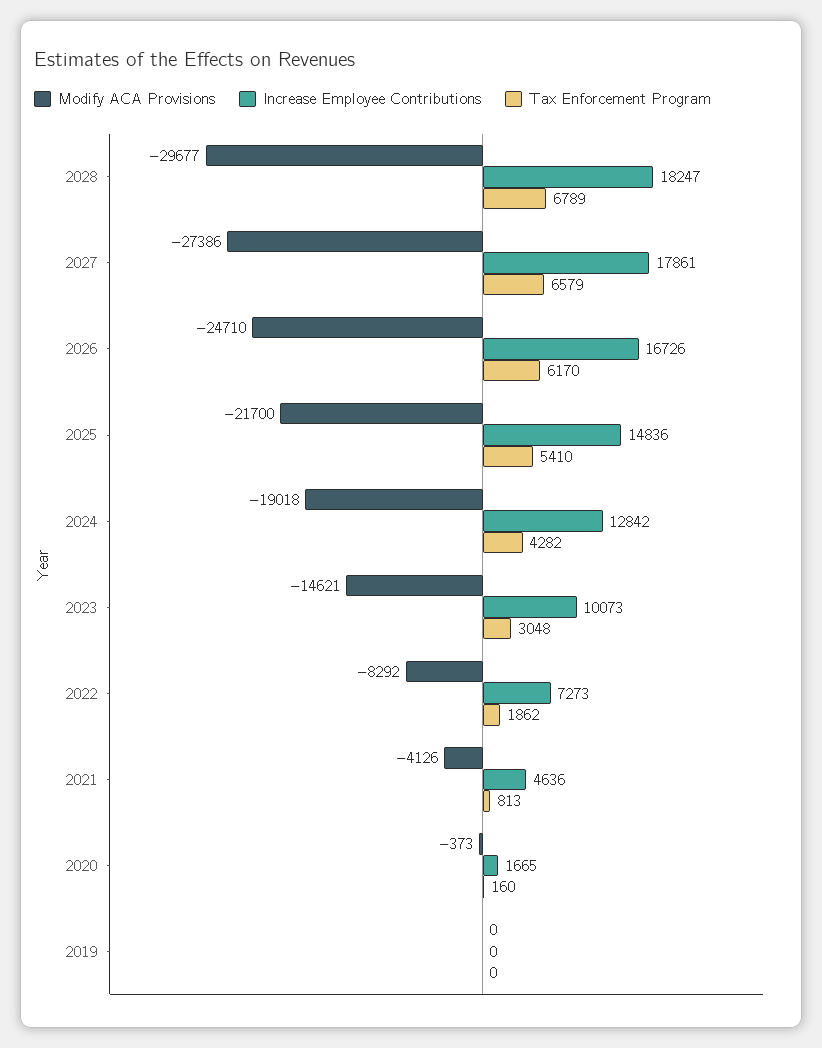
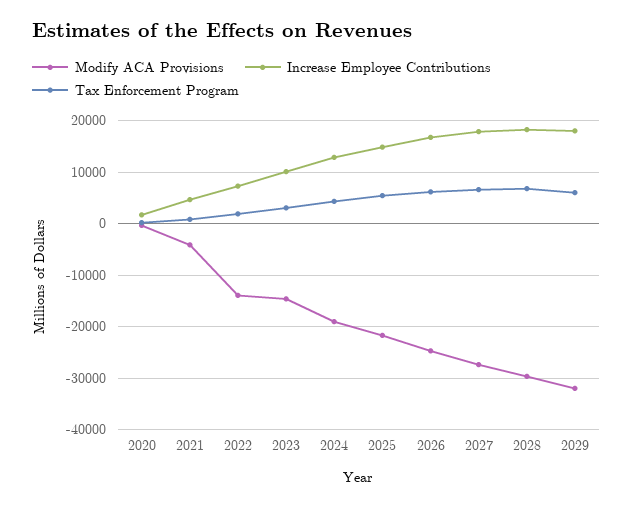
Modify ACA Provisions, 2022: -8292 -> -14000
Modify ACA Provisions, 2019: 0 -> none
Increase Employee Contributions, 2019: 0 -> none
Tax Enforcement Program, 2019: 0 -> none
Modify ACA Provisions, 2029: none -> -32000
Increase Employee Contributions, 2029: none -> 18000
Tax Enforcement Program, 2029: none -> 6000

